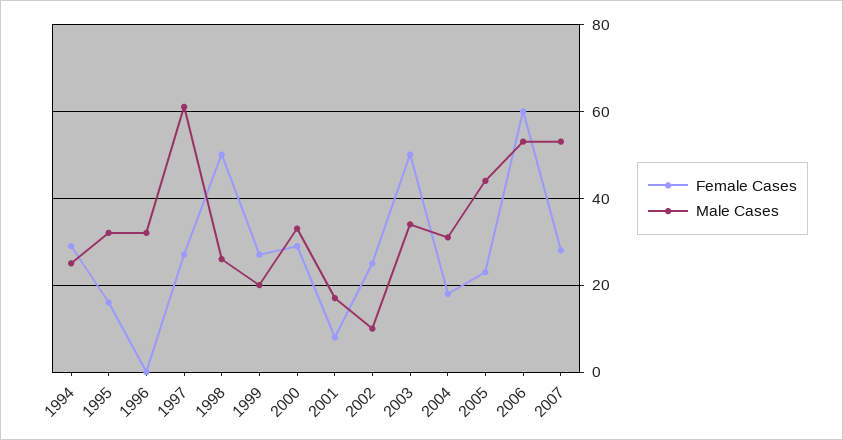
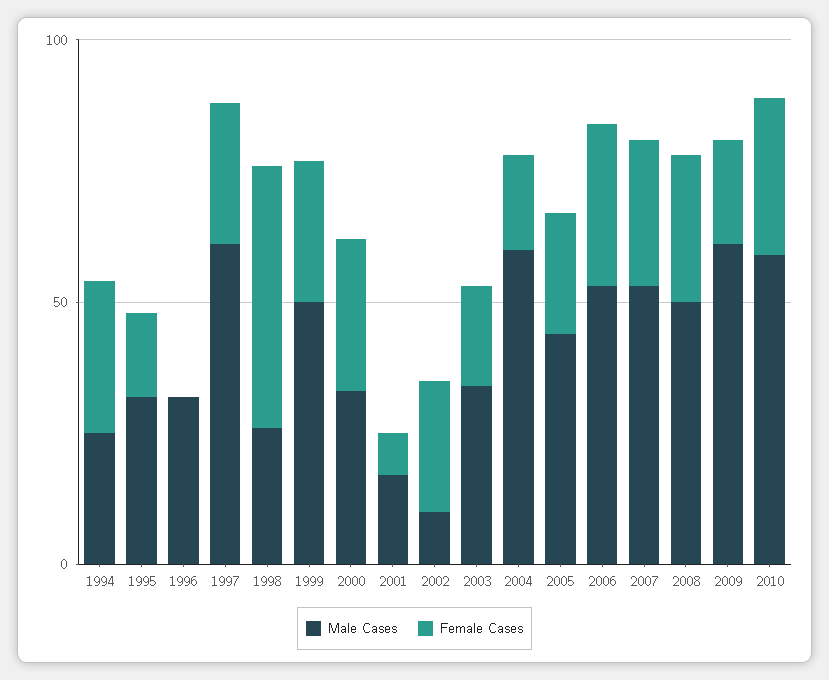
Male Cases, 1999: 20 -> 50
Female Cases, 2003: 50 -> 20
Male Cases, 2004: 30 -> 60
Female Cases, 2006: 60 -> 30
Male Cases, 2008: none -> 50
Female Cases, 2008: none -> 30
Male Cases, 2009: none -> 60
Female Cases, 2009: none -> 20
Male Cases, 2010: none -> 60
Female Cases, 2010: none -> 30

